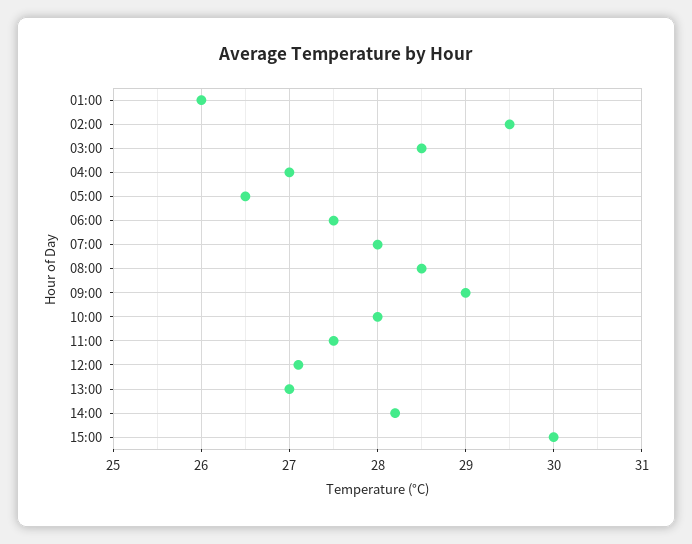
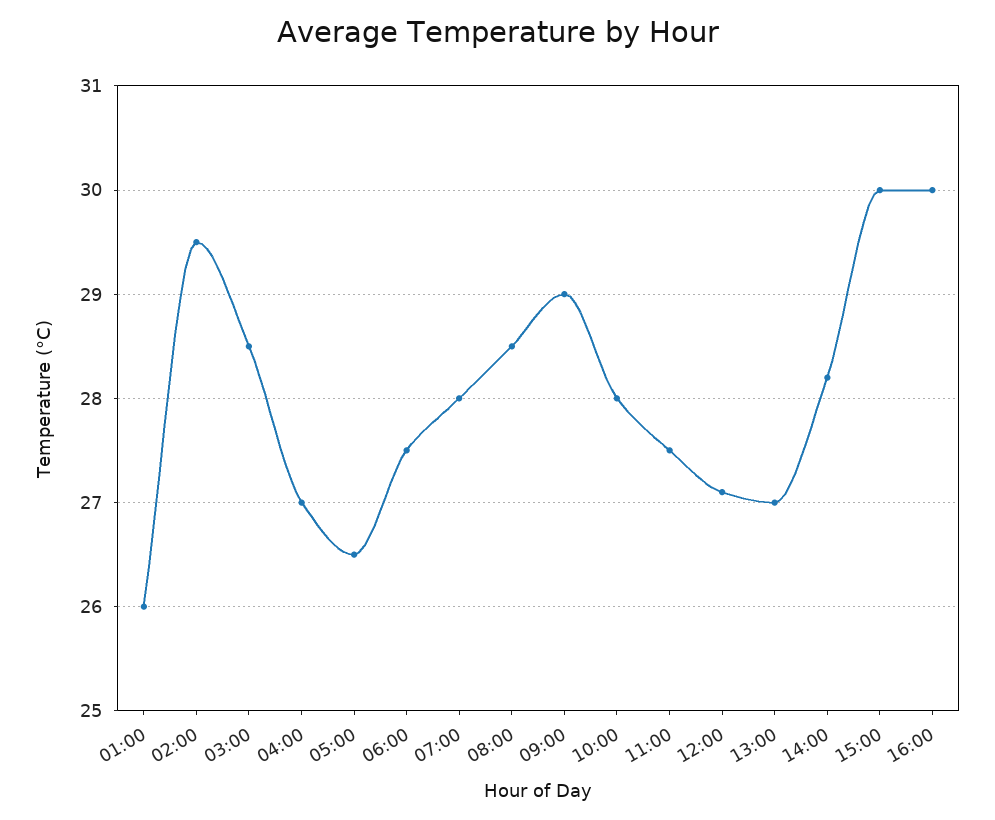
16:00: none -> 30

